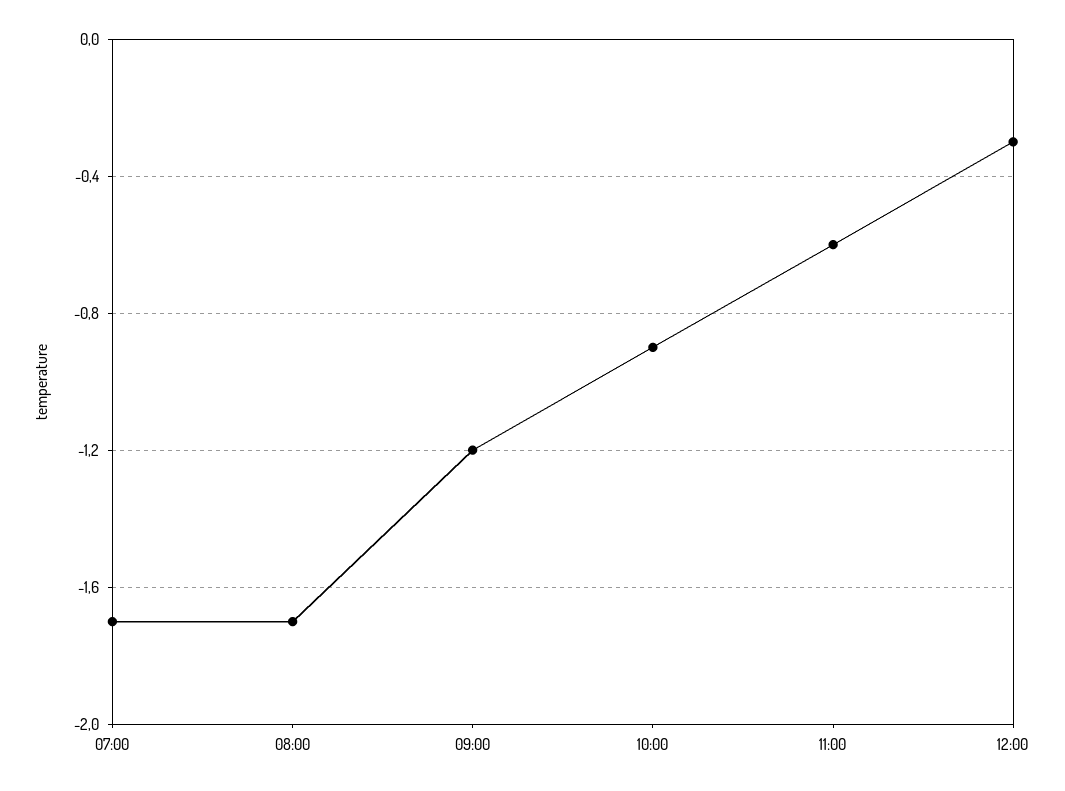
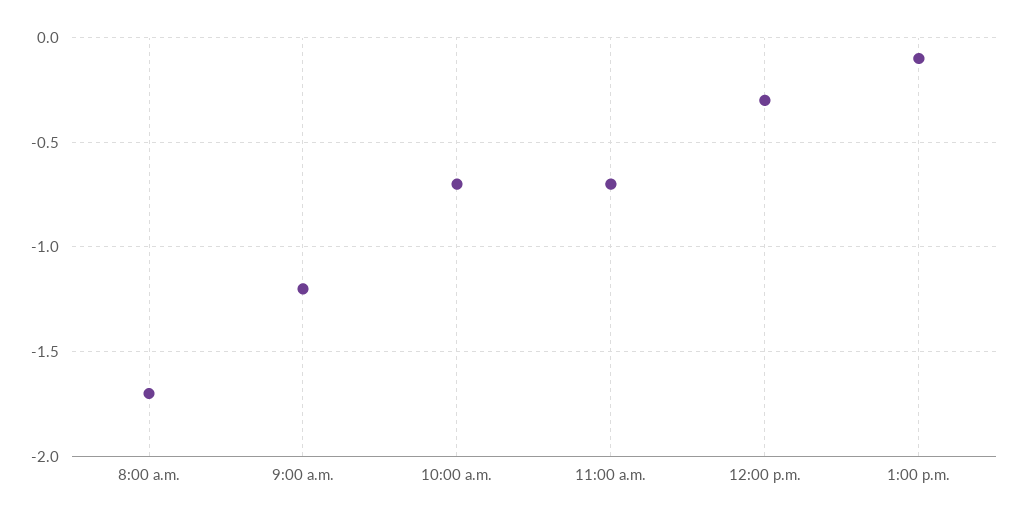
07:00: -1.7 -> none
10:00: -0.9 -> -0.7
11:00: -0.6 -> -0.7
1:00 p.m.: none -> -0.1

